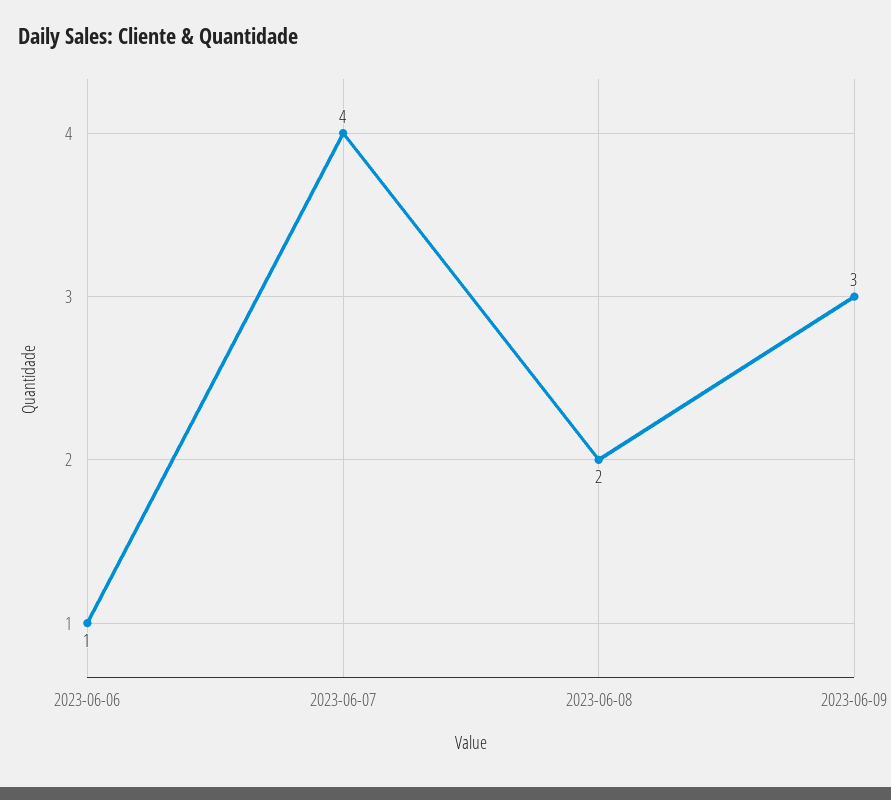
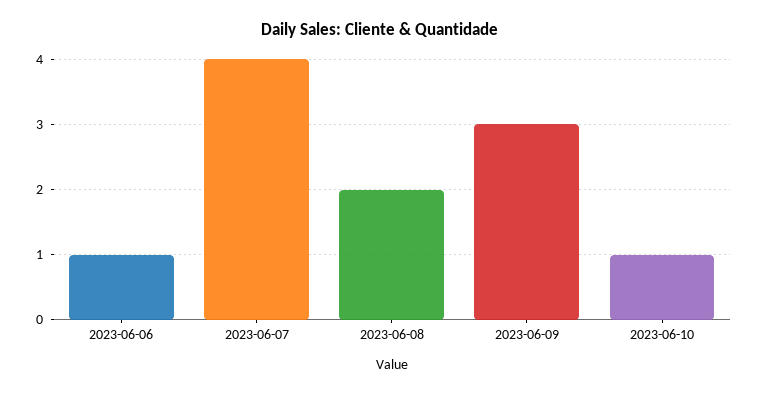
2023-06-10: none -> 1

